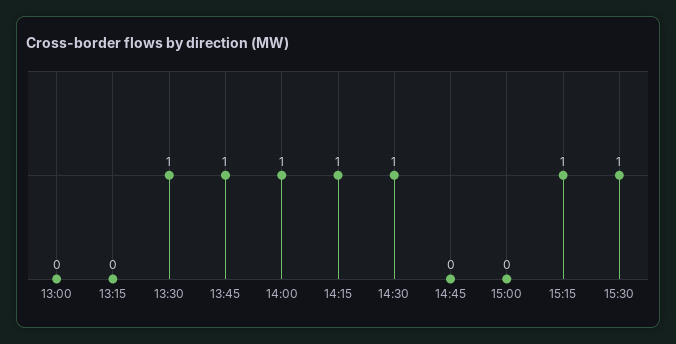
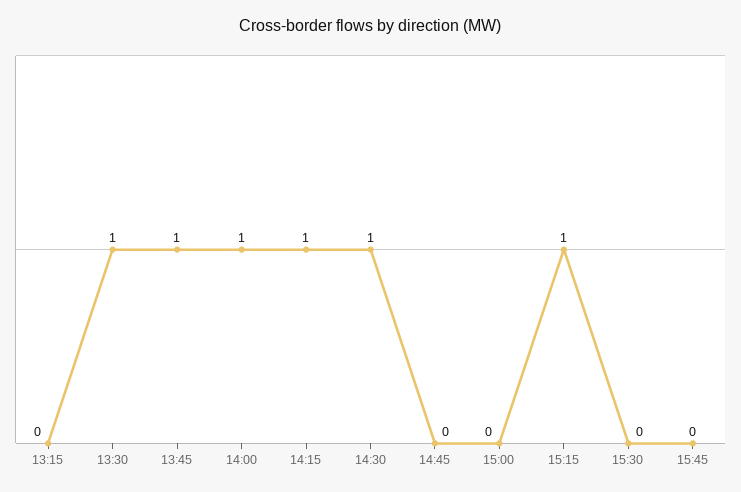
13:00: 0 -> none
15:30: 1 -> 0
15:45: none -> 0

